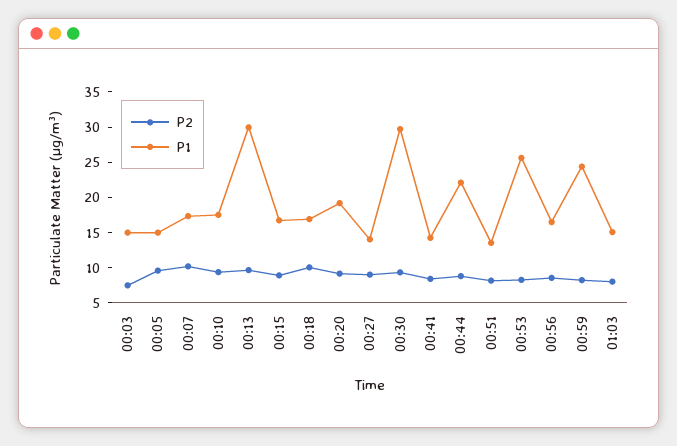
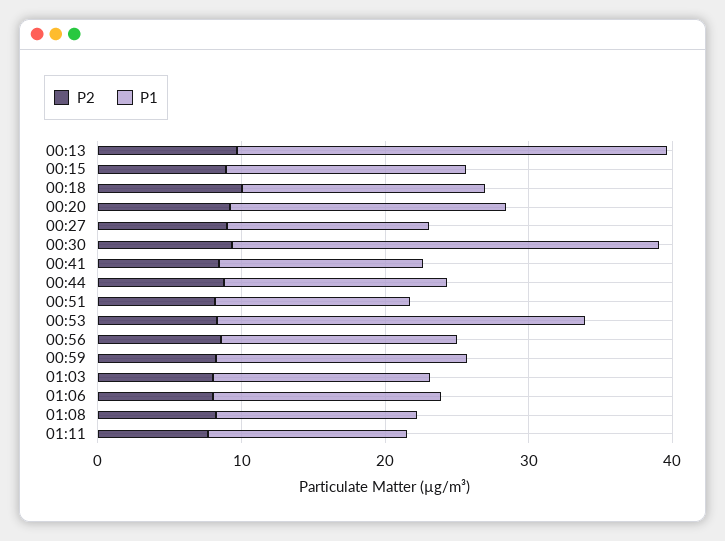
P2, 00:03: 7.5 -> none
P1, 00:03: 15 -> none
P2, 00:05: 10 -> none
P1, 00:05: 15 -> none
P2, 00:07: 10 -> none
P1, 00:07: 17.5 -> none
P2, 00:10: 10 -> none
P1, 00:10: 17.5 -> none
P1, 00:44: 22.5 -> 16
P1, 00:59: 25 -> 18
P2, 01:06: none -> 8
P1, 01:06: none -> 16
P2, 01:08: none -> 8
P1, 01:08: none -> 14
P2, 01:11: none -> 8
P1, 01:11: none -> 14

